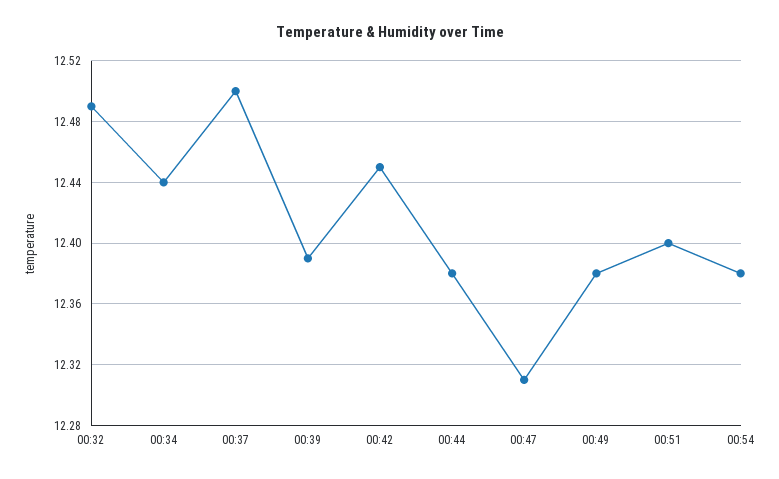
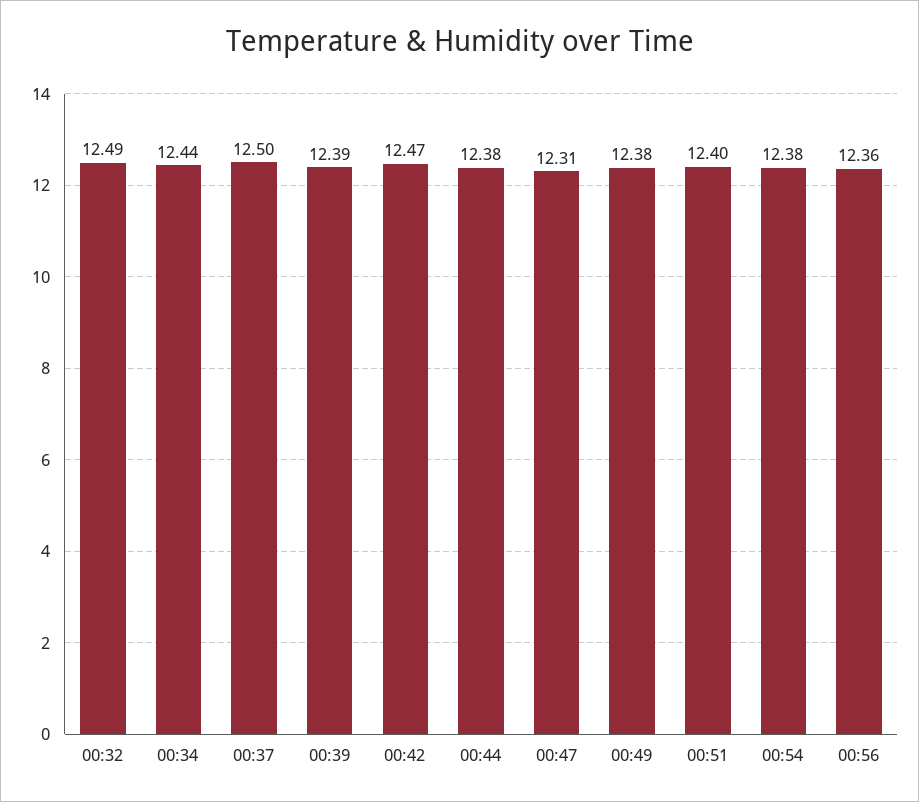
00:42: 12.45 -> 12.47
00:56: none -> 12.36

